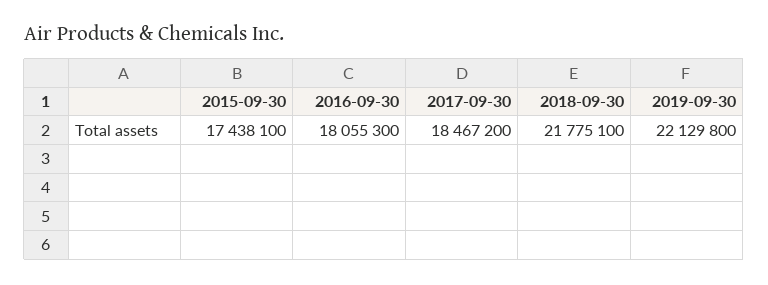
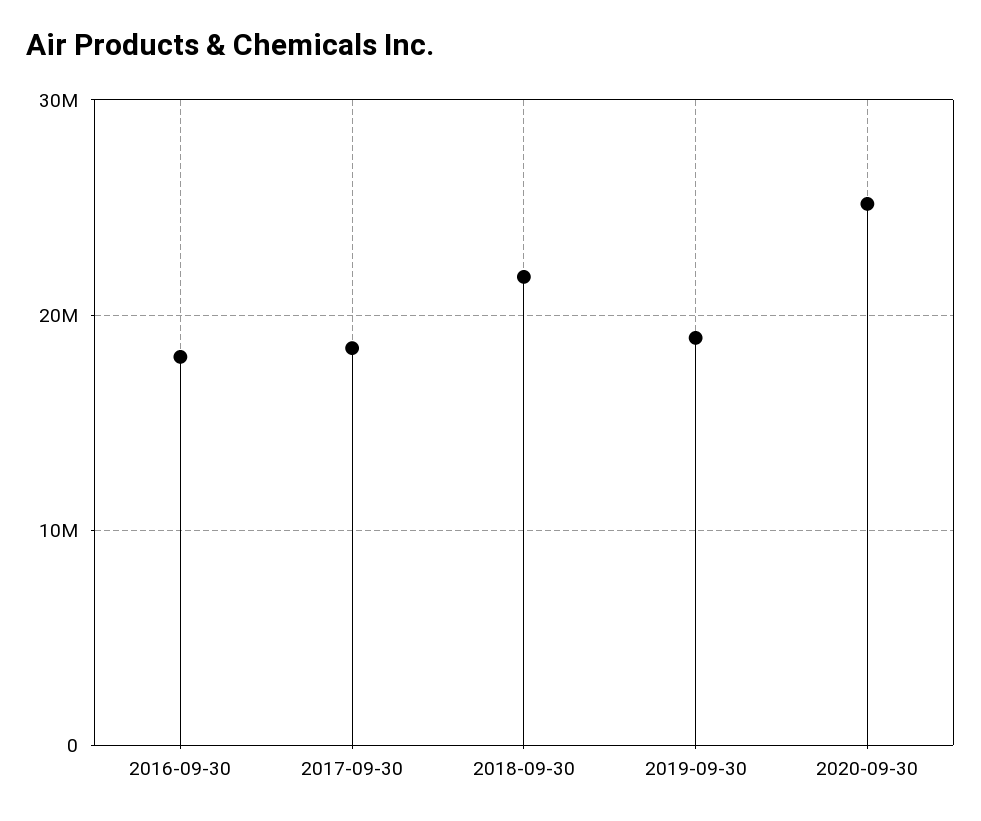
2015-09-30: 17438100 -> none
2019-09-30: 22129800 -> 19000000
2020-09-30: none -> 25000000

